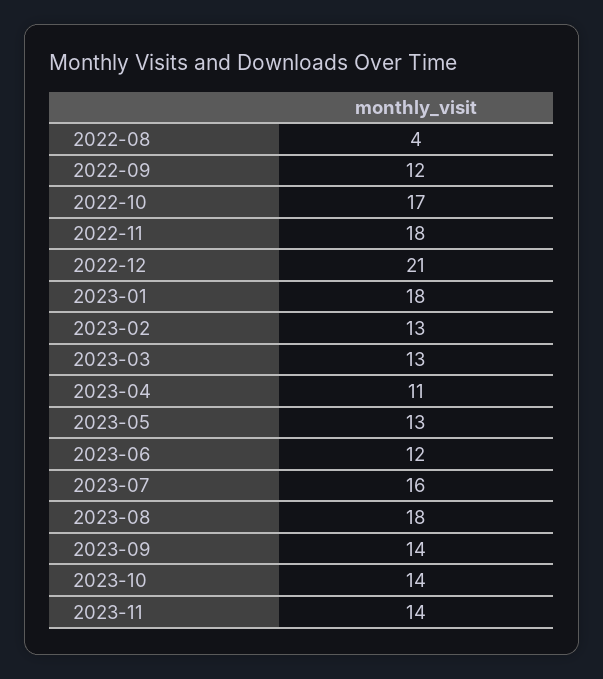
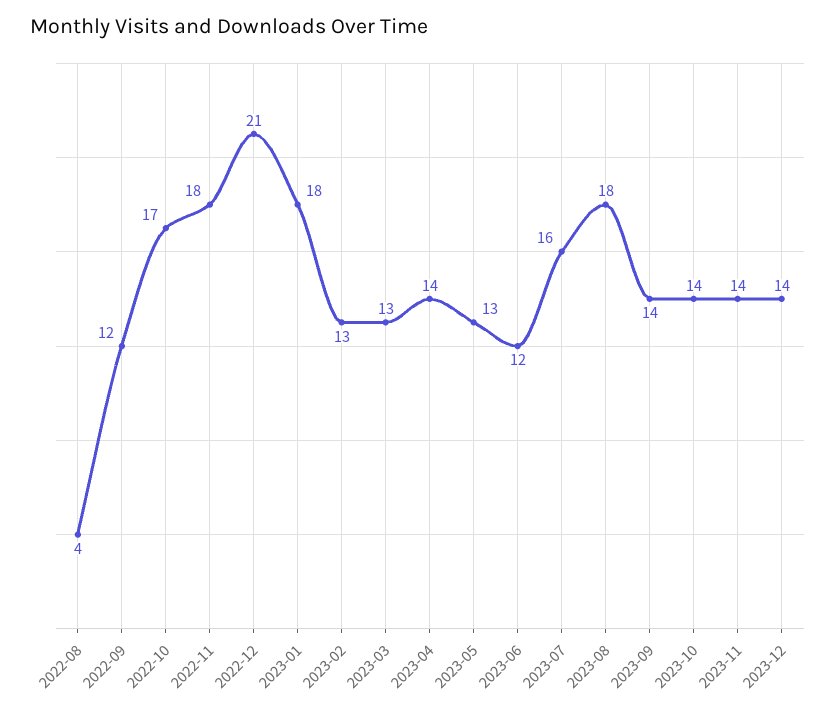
2023-04: 11 -> 14
2023-12: none -> 14

